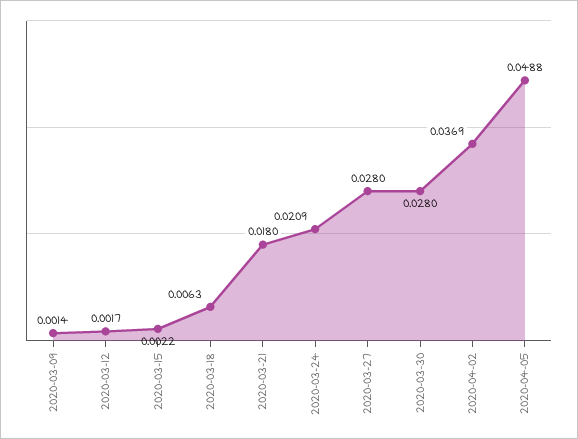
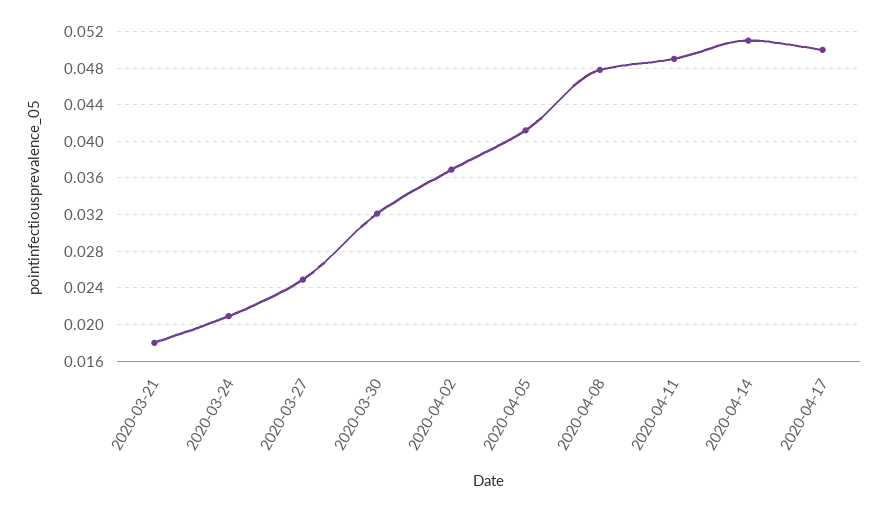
2020-03-09: 0.0014 -> none
2020-03-12: 0.0017 -> none
2020-03-15: 0.0022 -> none
2020-03-18: 0.0063 -> none
2020-03-27: 0.028 -> 0.025
2020-03-30: 0.028 -> 0.032
2020-04-05: 0.0488 -> 0.041
2020-04-08: none -> 0.048
2020-04-11: none -> 0.049
2020-04-14: none -> 0.051
2020-04-17: none -> 0.05

